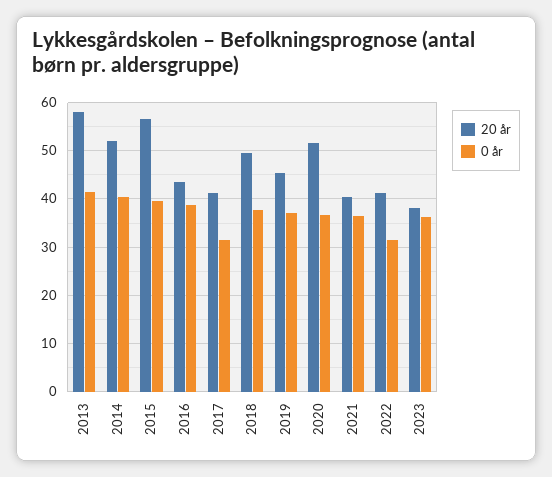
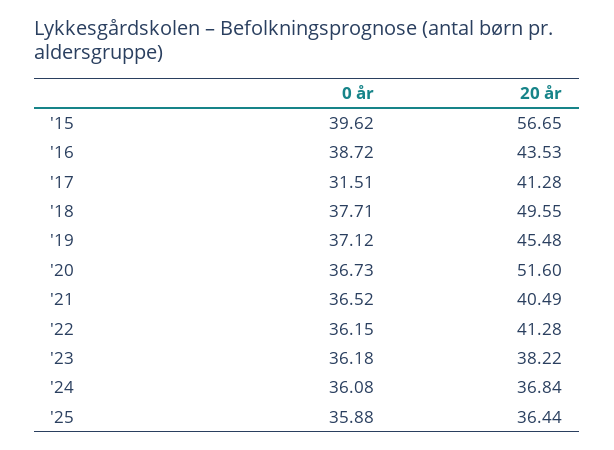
20 år, 2013: 58 -> none
0 år, 2013: 42 -> none
20 år, 2014: 52 -> none
0 år, 2014: 40 -> none
0 år, 2022: 32 -> 36.15
0 år, '24: none -> 36.08
20 år, '24: none -> 36.84
0 år, '25: none -> 35.88
20 år, '25: none -> 36.44

